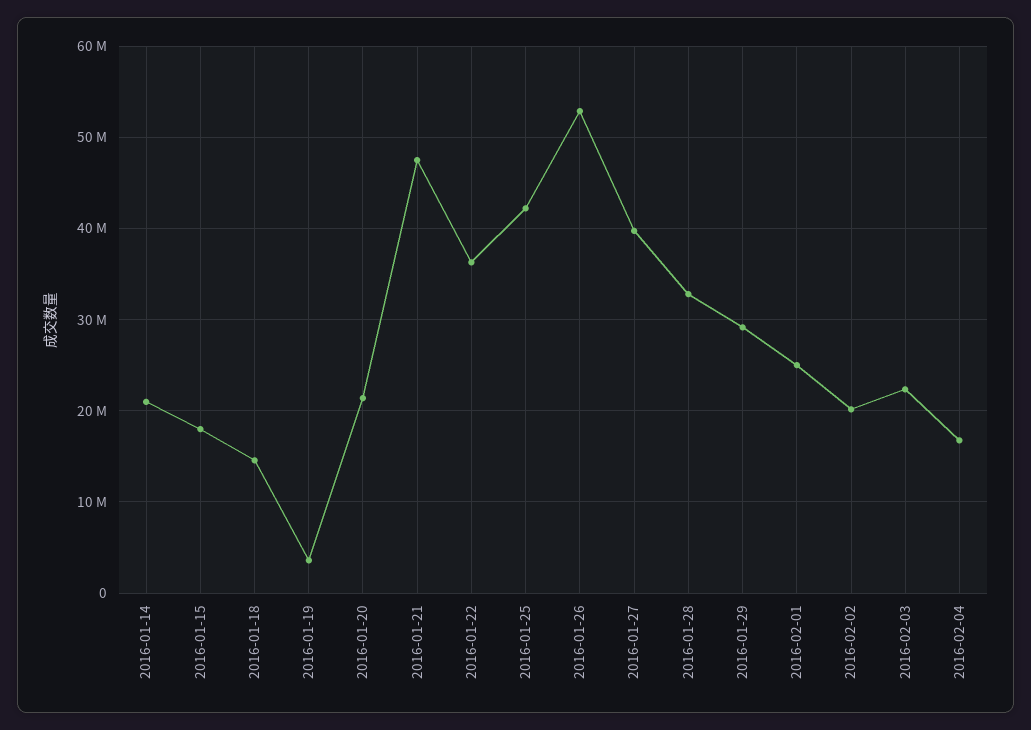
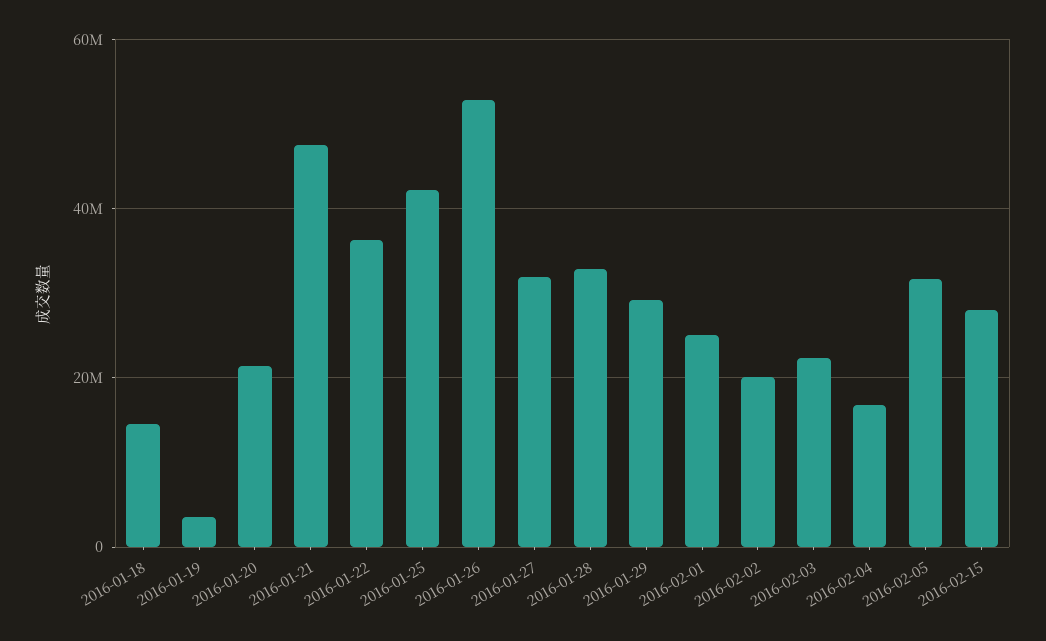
2016-01-14: 21000000 -> none
2016-01-15: 18000000 -> none
2016-01-27: 40000000 -> 32000000
2016-02-05: none -> 32000000
2016-02-15: none -> 28000000

